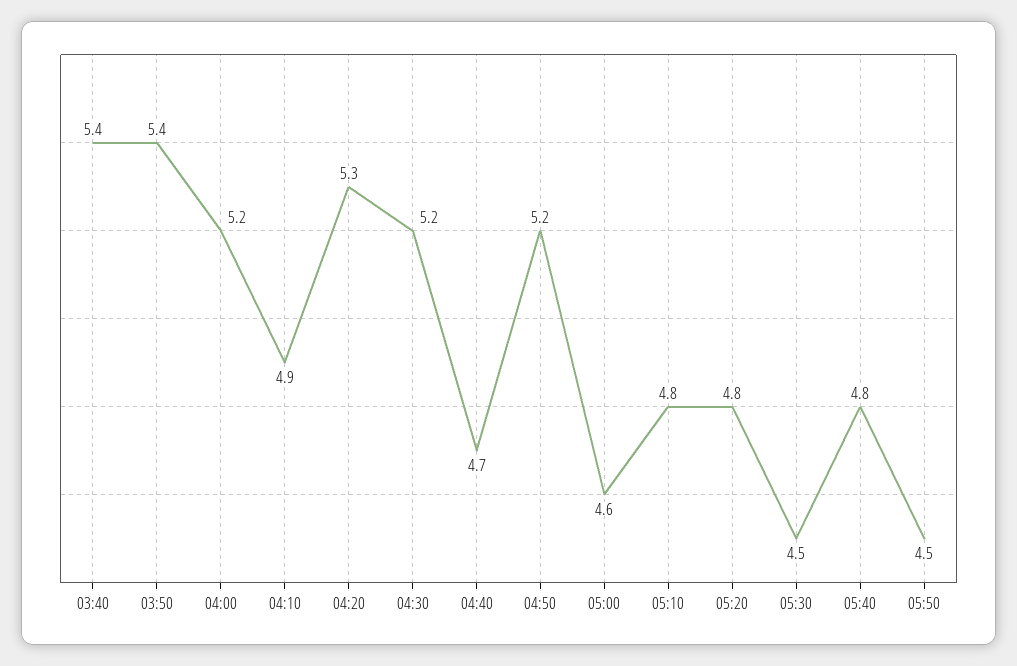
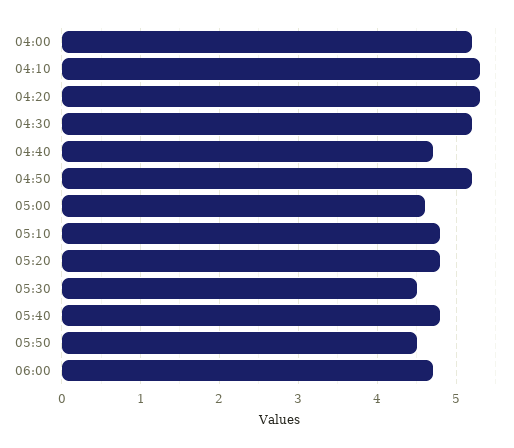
03:40: 5.4 -> none
03:50: 5.4 -> none
04:10: 4.9 -> 5.3
06:00: none -> 4.7

